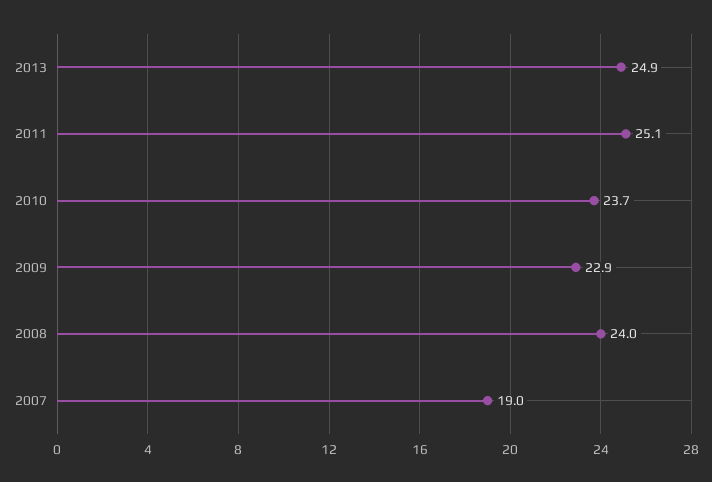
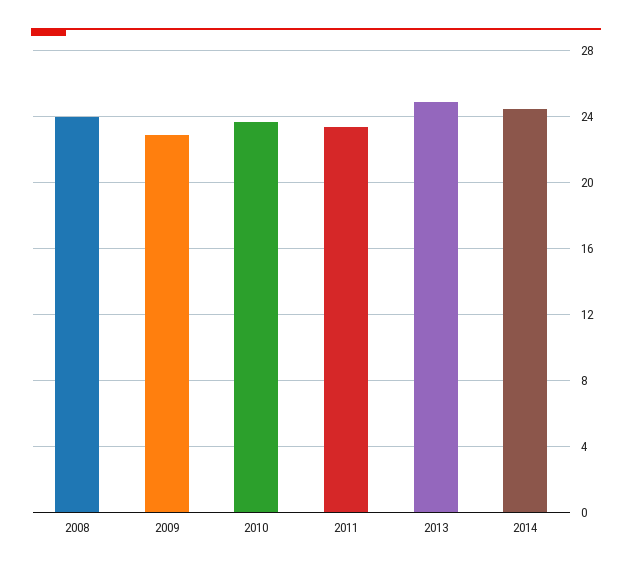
2011: 25.1 -> 23.5
2007: 19 -> none
2014: none -> 24.5

